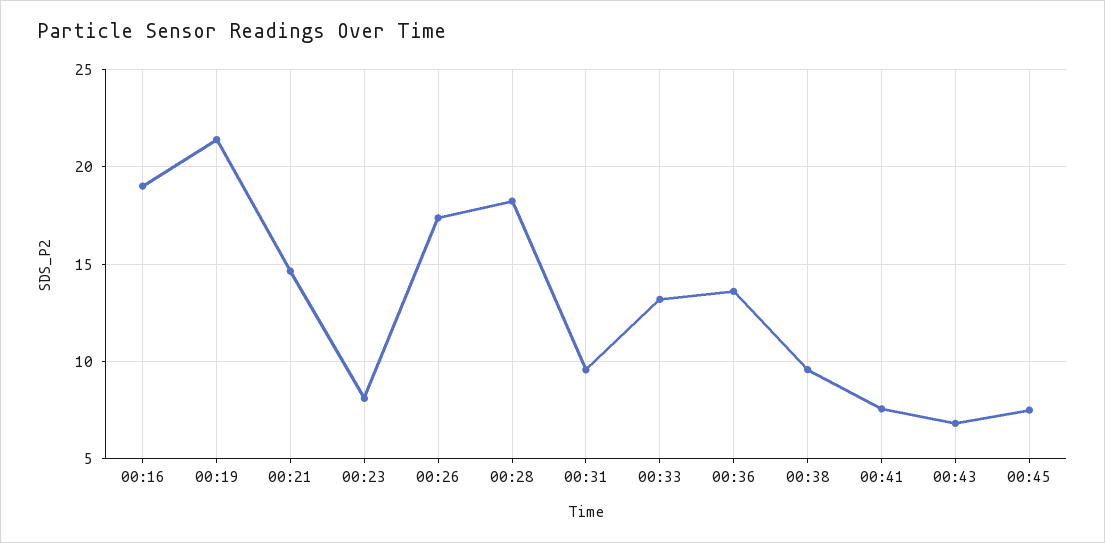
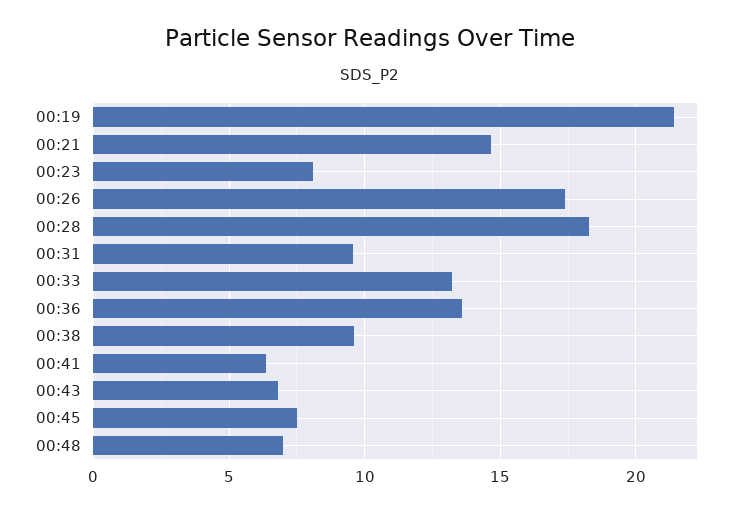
00:16: 19 -> none
00:41: 7.5 -> 6.5
00:48: none -> 7

